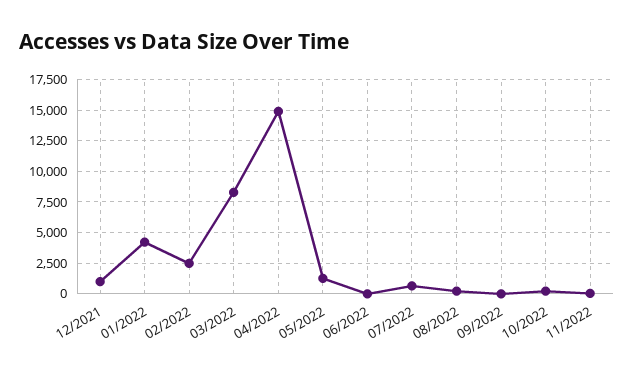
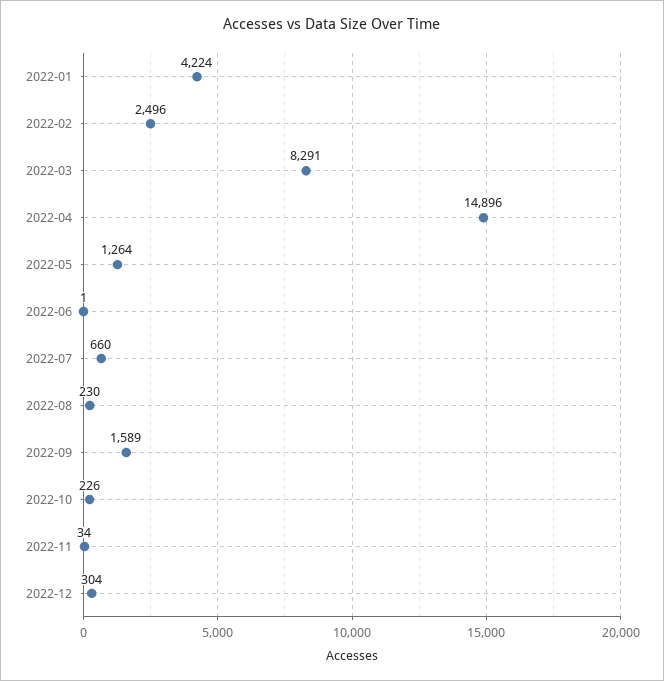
12/2021: 1000 -> none
09/2022: 0 -> 1589
2022-12: none -> 304

